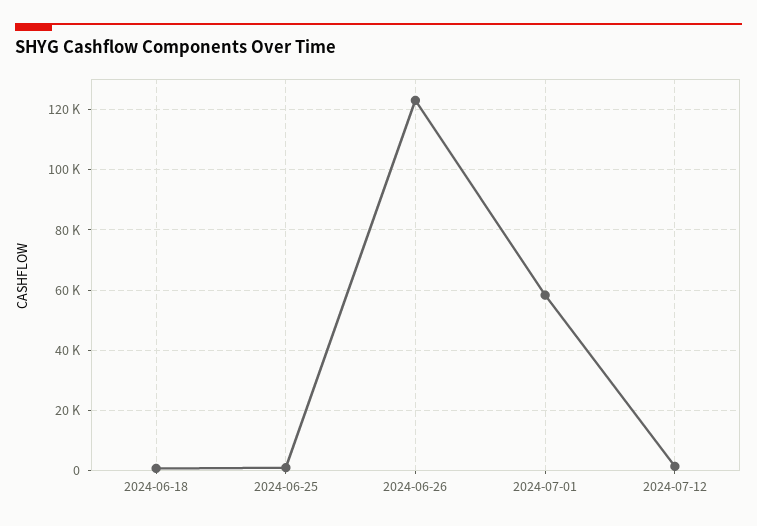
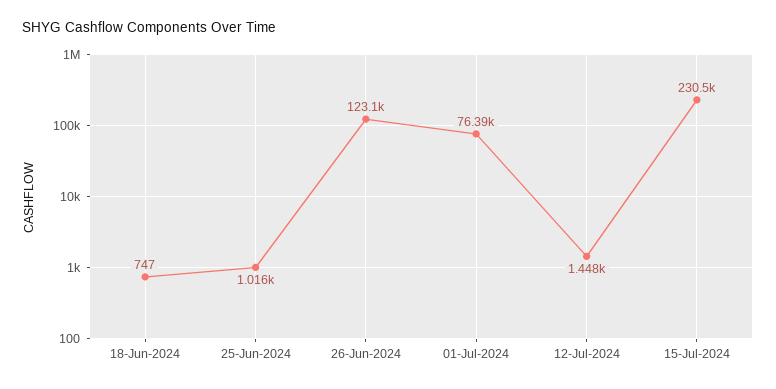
2024-07-01: 58000 -> 76390
15-Jul-2024: none -> 230500

